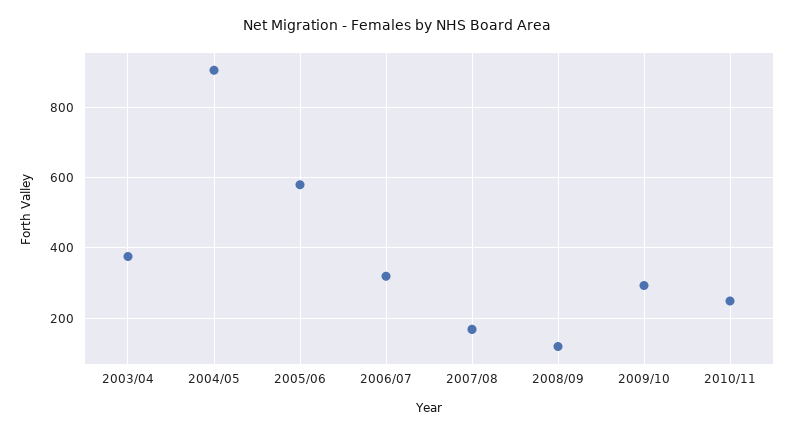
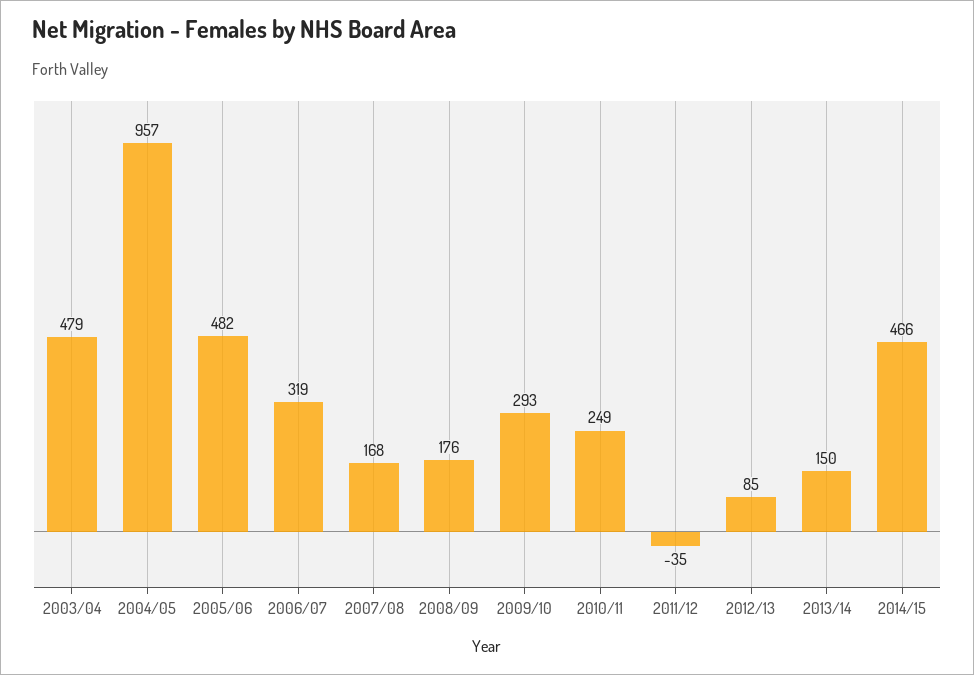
2003/04: 380 -> 479
2004/05: 900 -> 957
2005/06: 580 -> 482
2008/09: 120 -> 176
2011/12: none -> -35
2012/13: none -> 85
2013/14: none -> 150
2014/15: none -> 466

